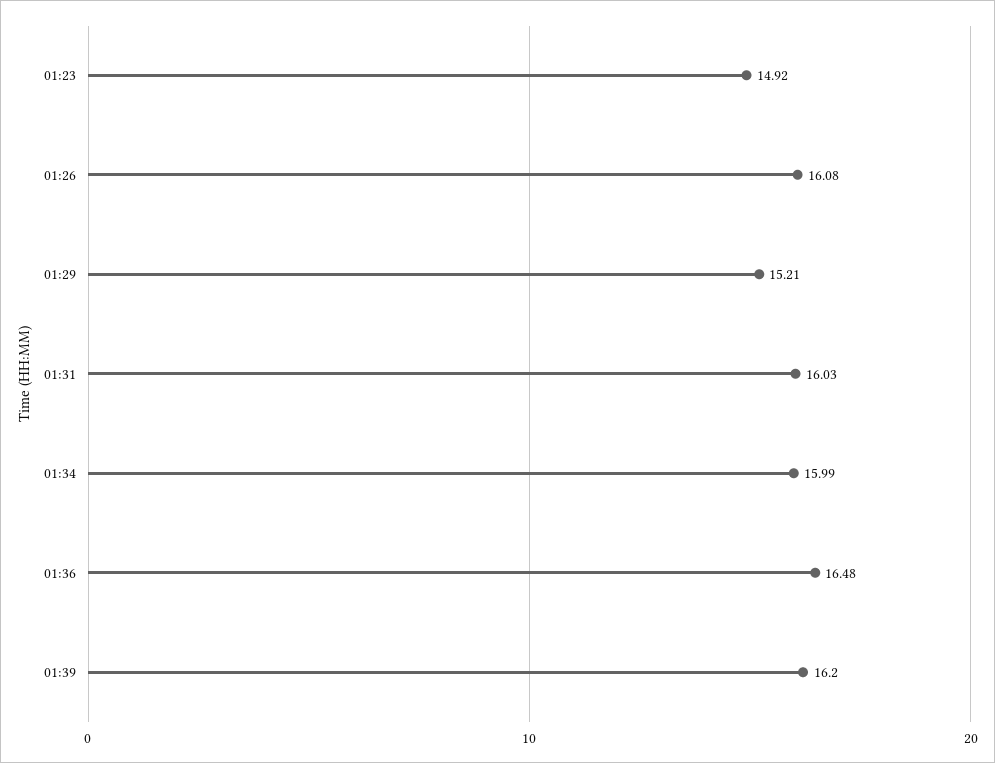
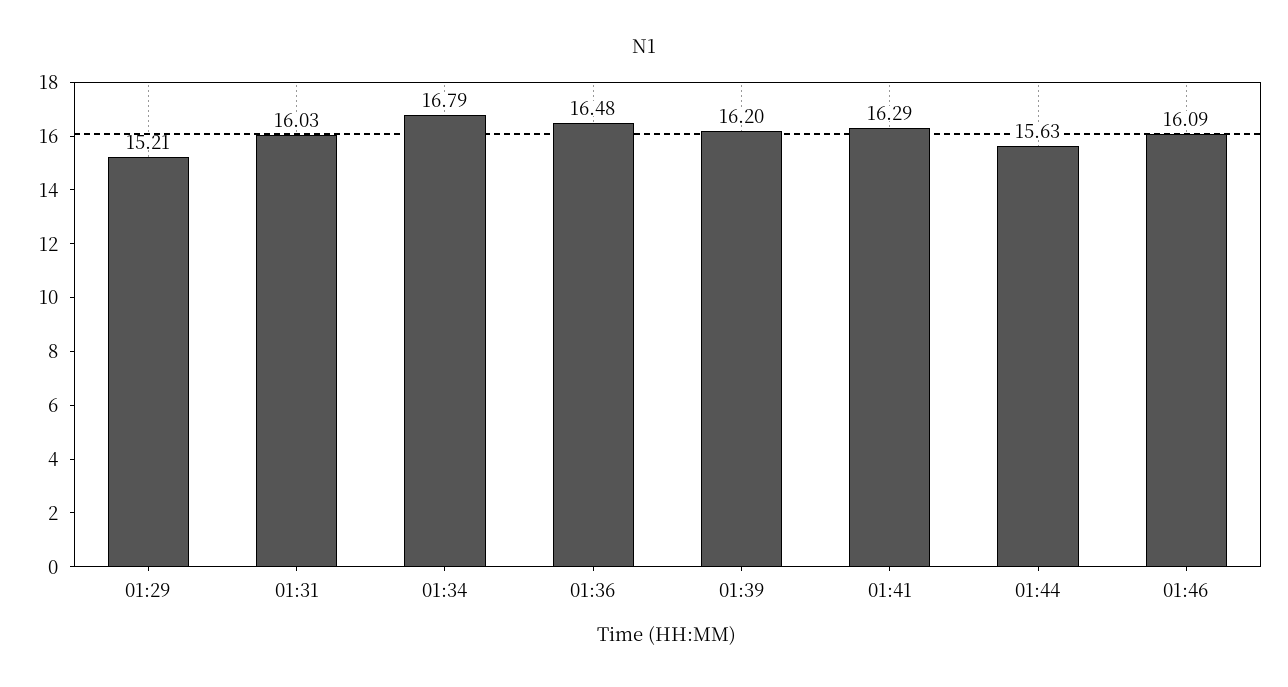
01:23: 14.92 -> none
01:26: 16.08 -> none
01:34: 15.99 -> 16.79
01:41: none -> 16.29
01:44: none -> 15.63
01:46: none -> 16.09

